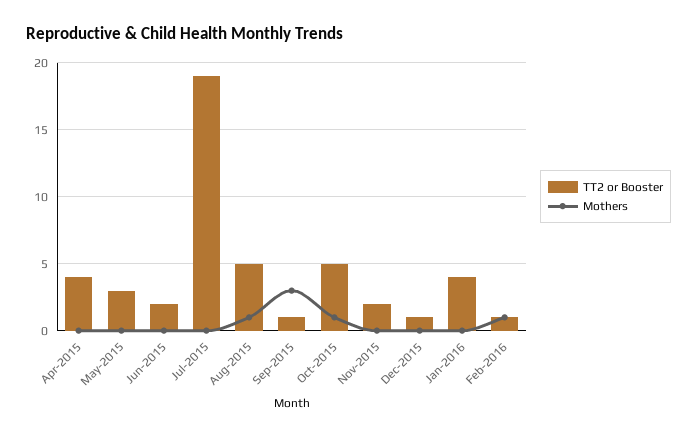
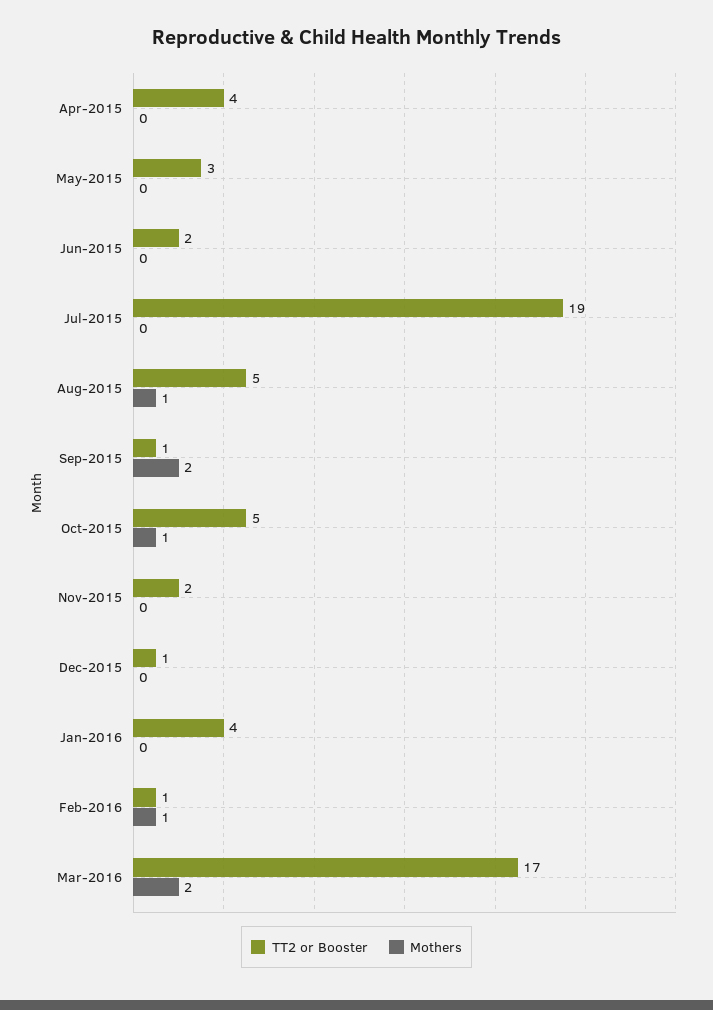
Mothers, Sep-2015: 3 -> 2
TT2 or Booster, Mar-2016: none -> 17
Mothers, Mar-2016: none -> 2

